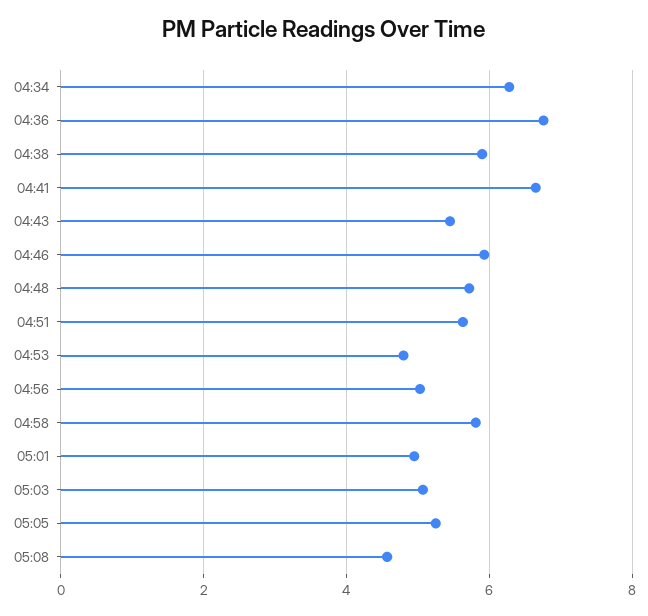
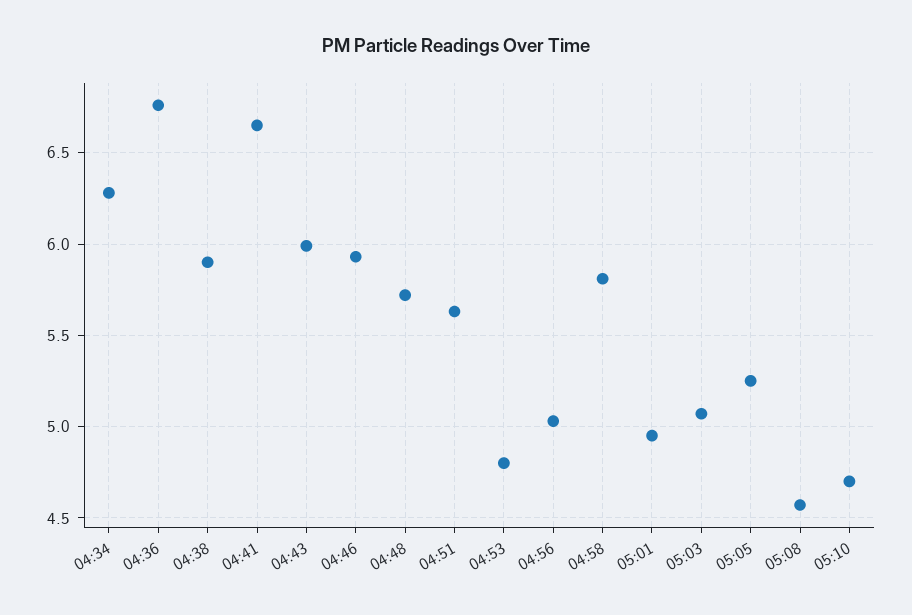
04:43: 5.4 -> 6
05:10: none -> 4.7

